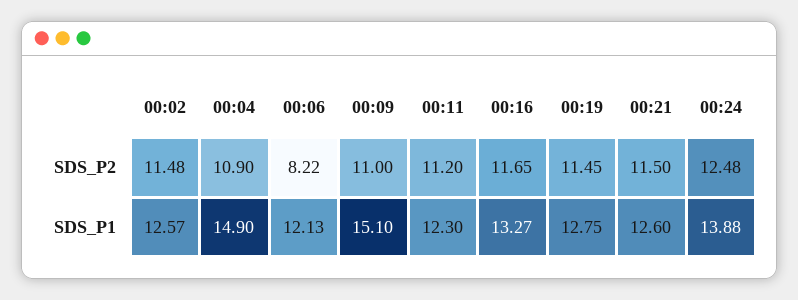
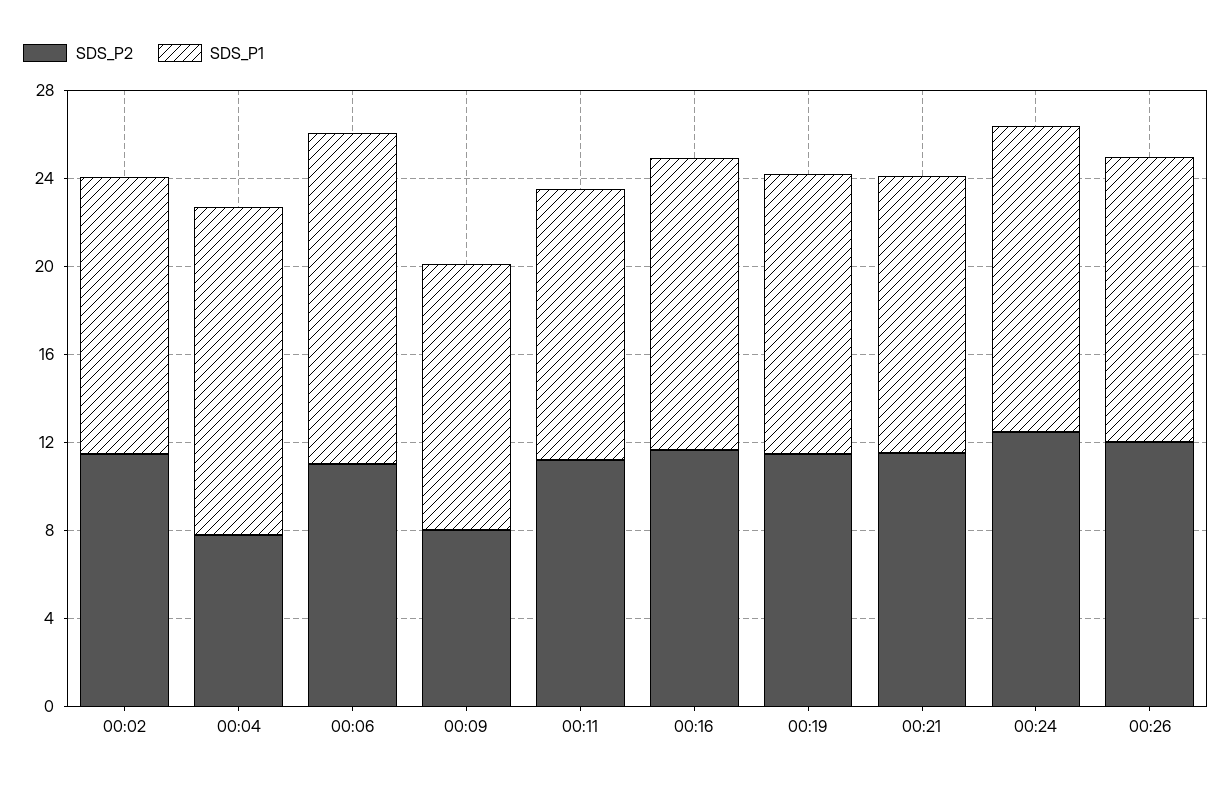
SDS_P2, 00:04: 10.9 -> 8
SDS_P2, 00:06: 8.22 -> 11
SDS_P2, 00:09: 11 -> 8
SDS_P1, 00:06: 12.13 -> 15
SDS_P1, 00:09: 15.1 -> 12
SDS_P2, 00:26: none -> 12
SDS_P1, 00:26: none -> 13

